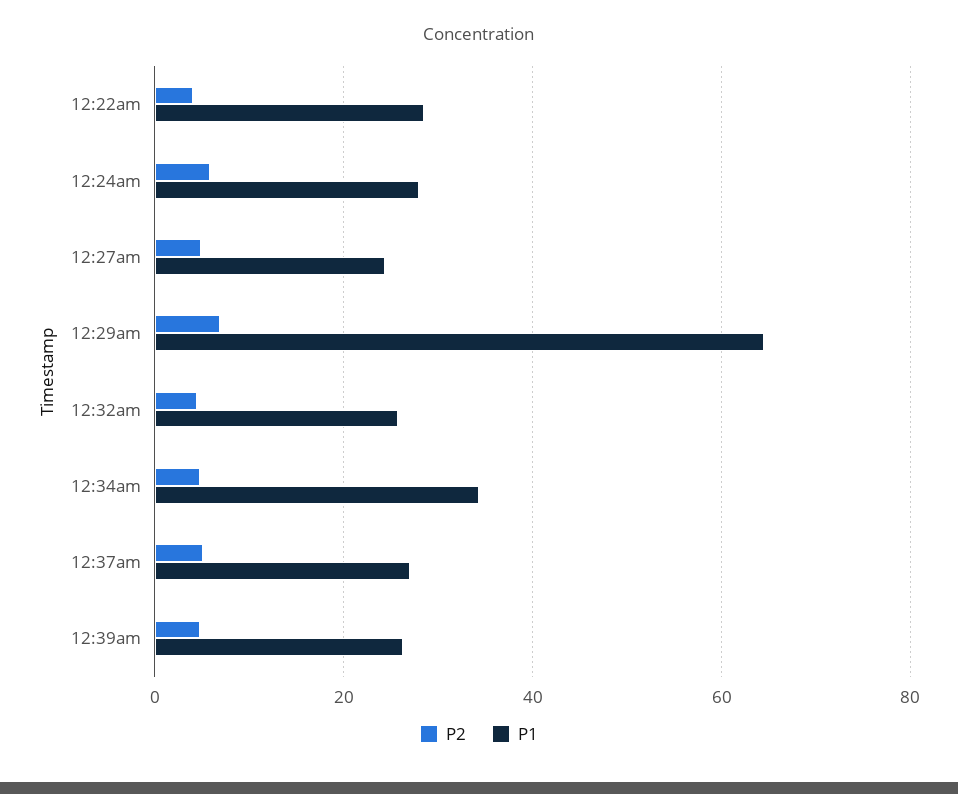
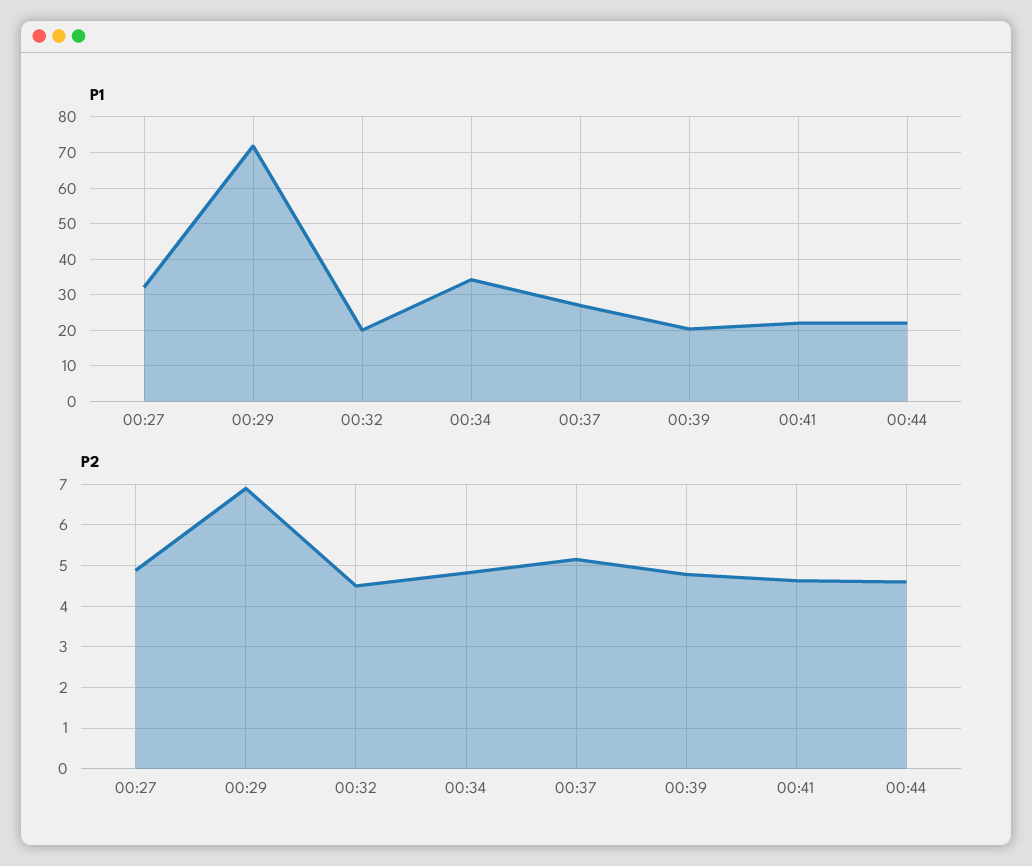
P2, 12:22am: 4 -> none
P1, 12:22am: 28 -> none
P2, 12:24am: 6 -> none
P1, 12:24am: 28 -> none
P1, 12:27am: 24 -> 32
P1, 12:29am: 64 -> 72
P1, 12:32am: 26 -> 20
P1, 12:39am: 26 -> 20
P1, 00:41: none -> 22
P1, 00:44: none -> 22
P2, 00:41: none -> 4.6
P2, 00:44: none -> 4.6

